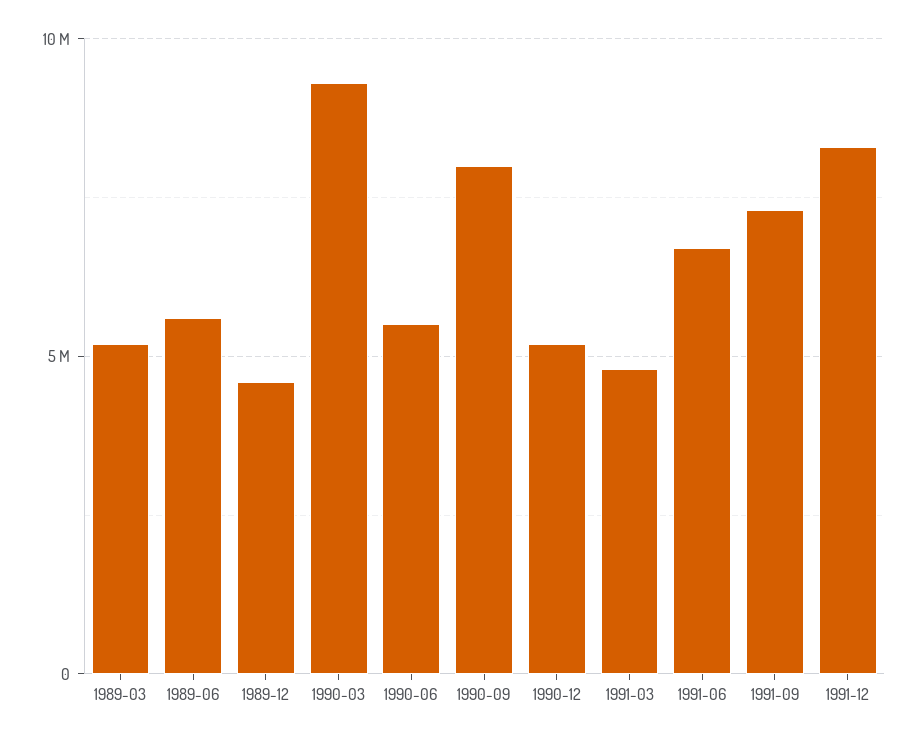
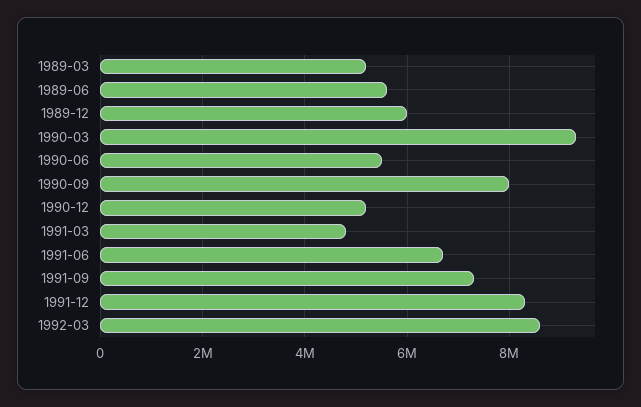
1989-12: 4500000 -> 6000000
1992-03: none -> 8600000

